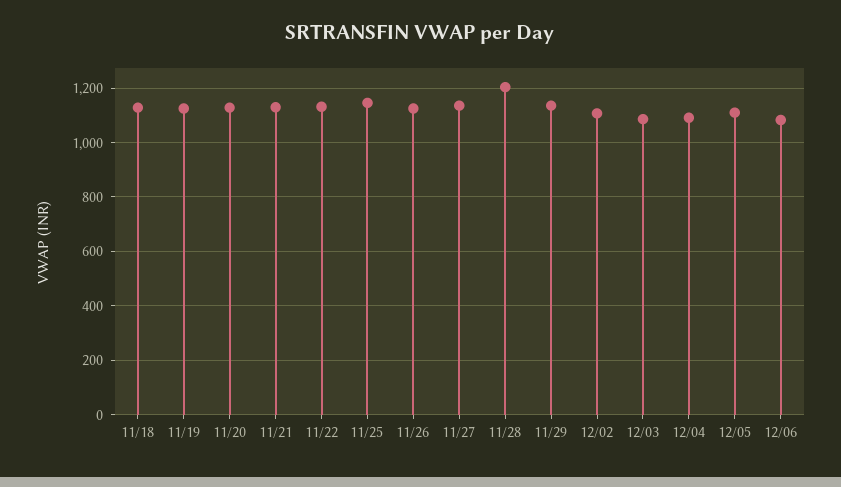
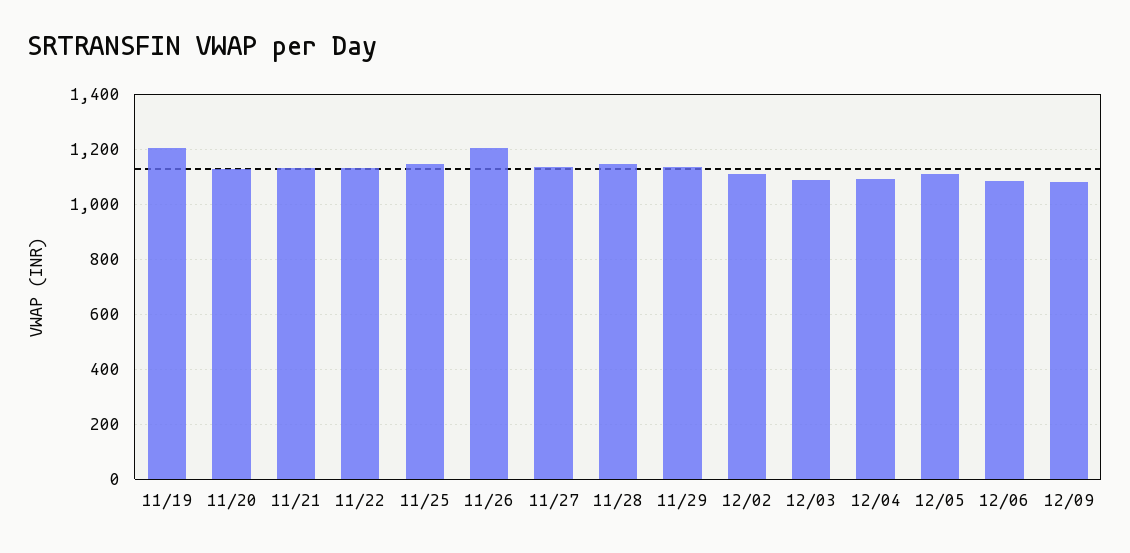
11/18: 1125 -> none
11/19: 1125 -> 1200
11/26: 1125 -> 1200
11/28: 1200 -> 1150
12/09: none -> 1075

